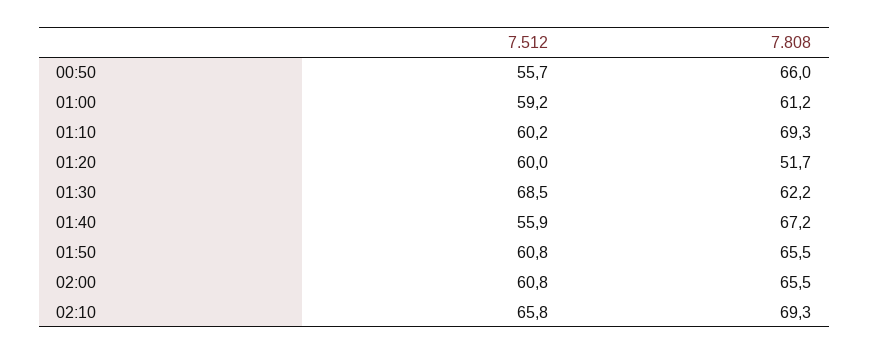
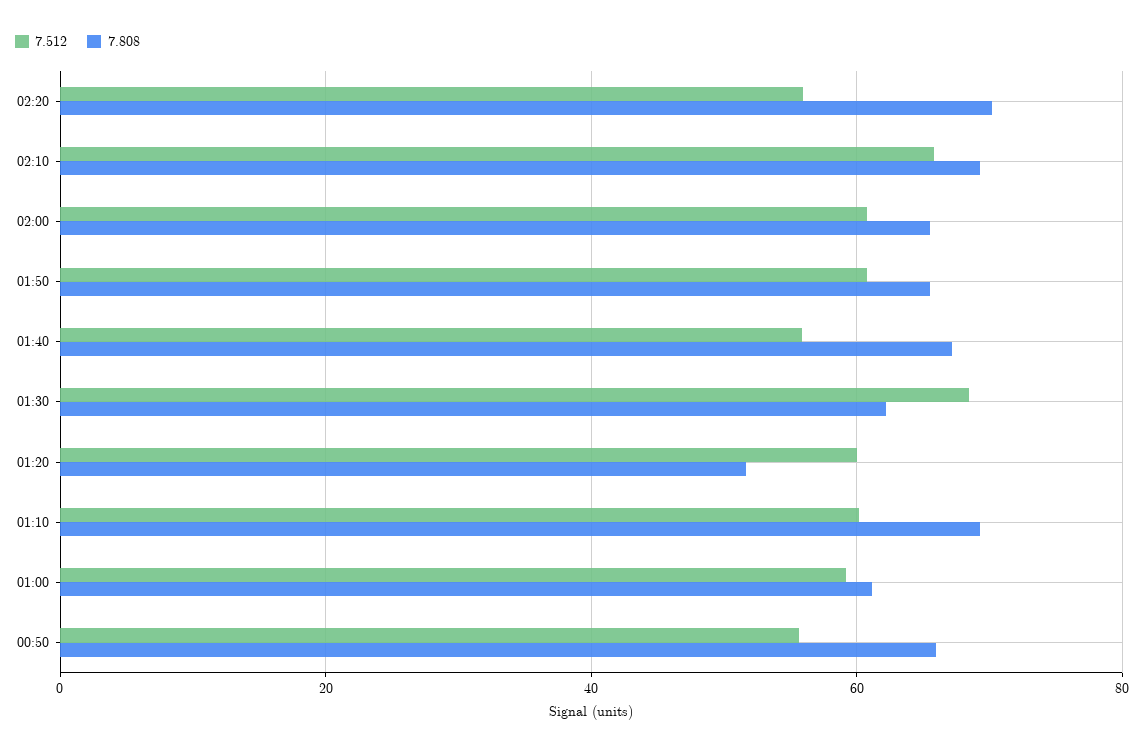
7.512, 02:20: none -> 56
7.808, 02:20: none -> 70

